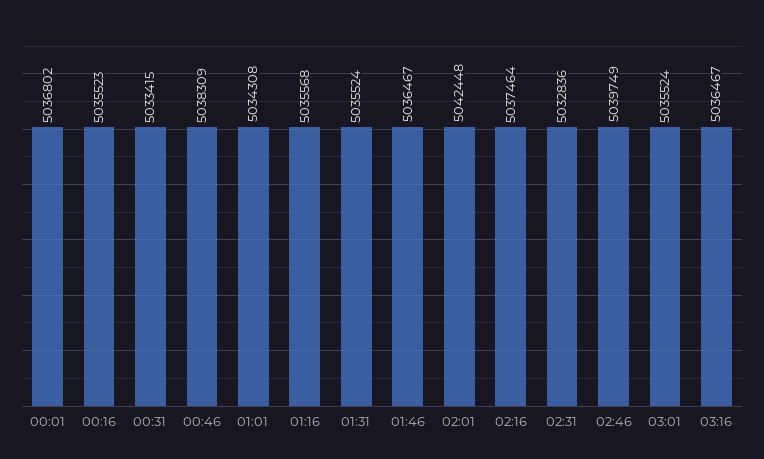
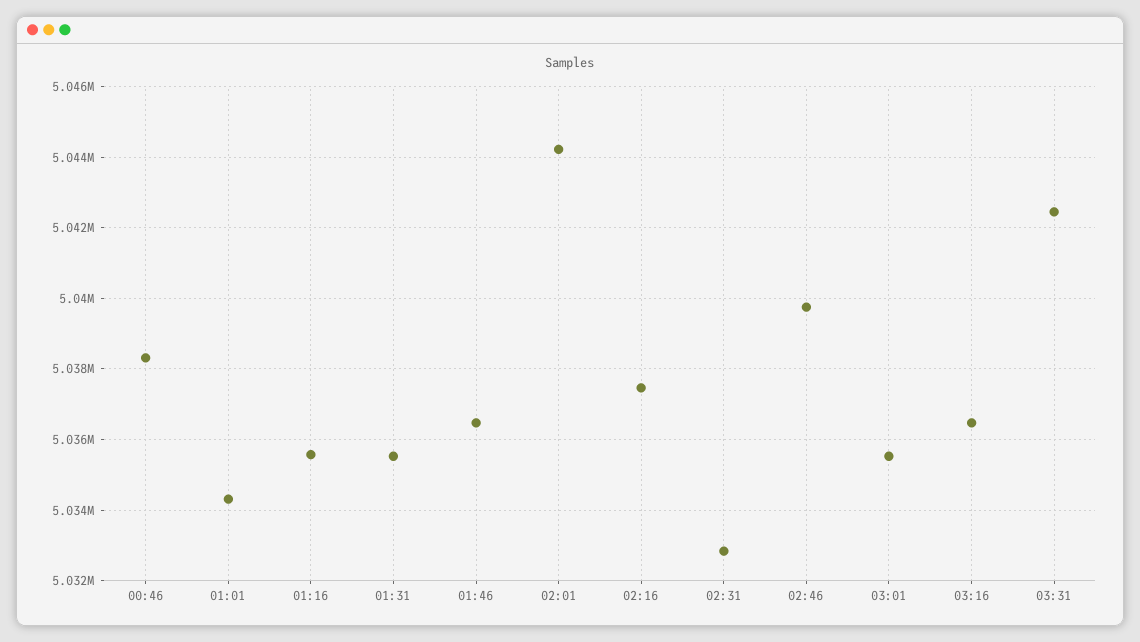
00:01: 5036802 -> none
00:16: 5035523 -> none
00:31: 5033415 -> none
02:01: 5042448 -> 5044200
03:31: none -> 5042400

